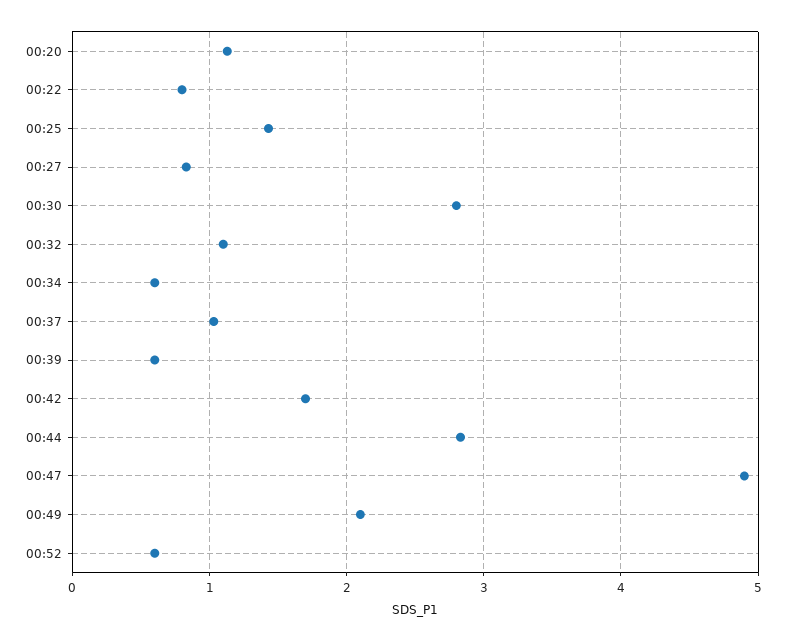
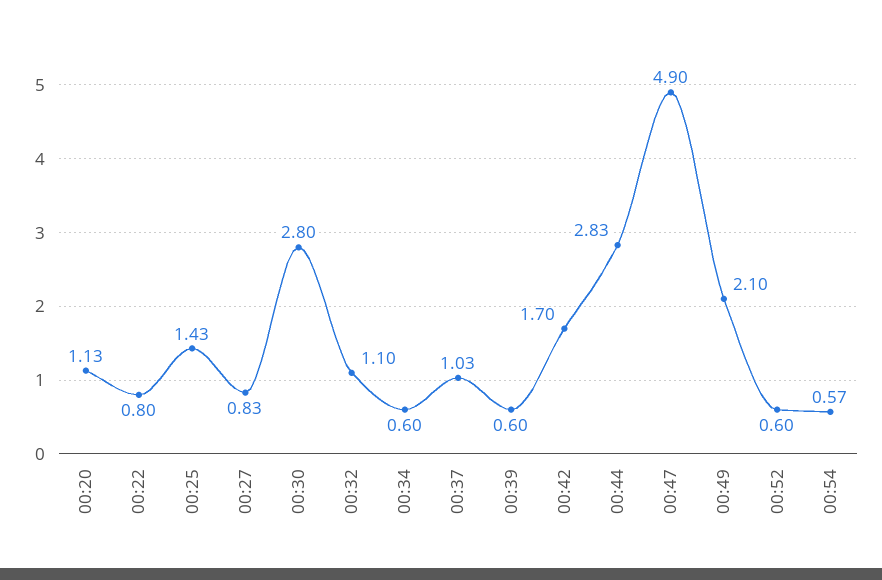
00:54: none -> 0.57

